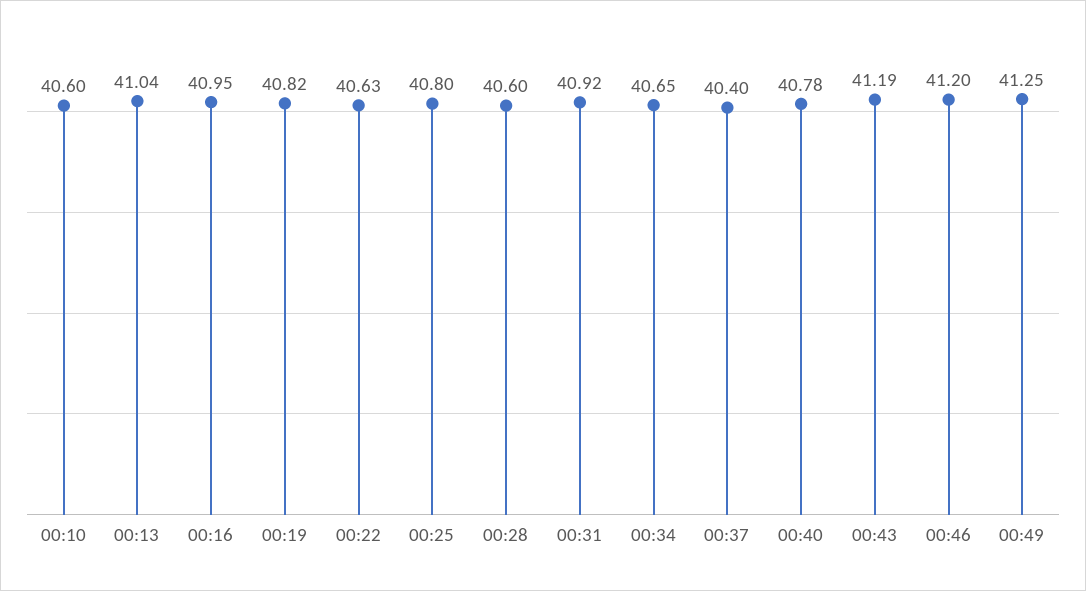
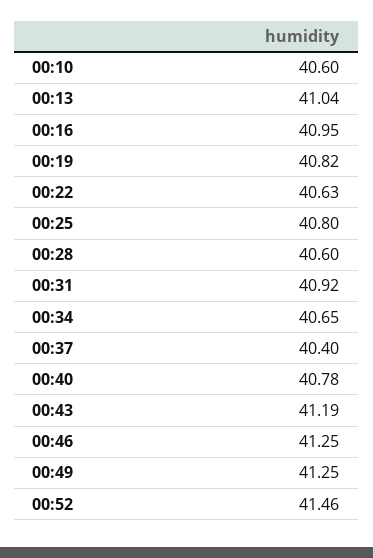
00:46: 41.2 -> 41.25
00:52: none -> 41.46

